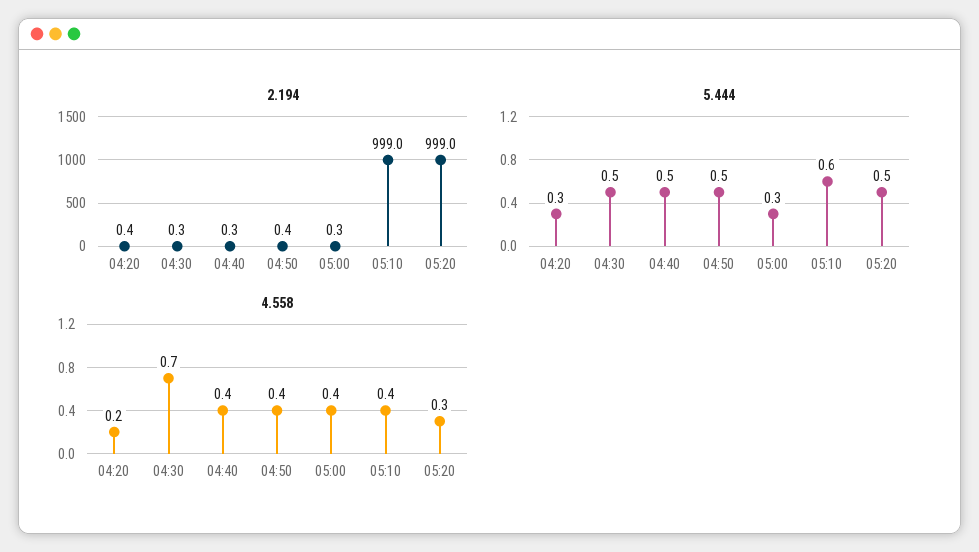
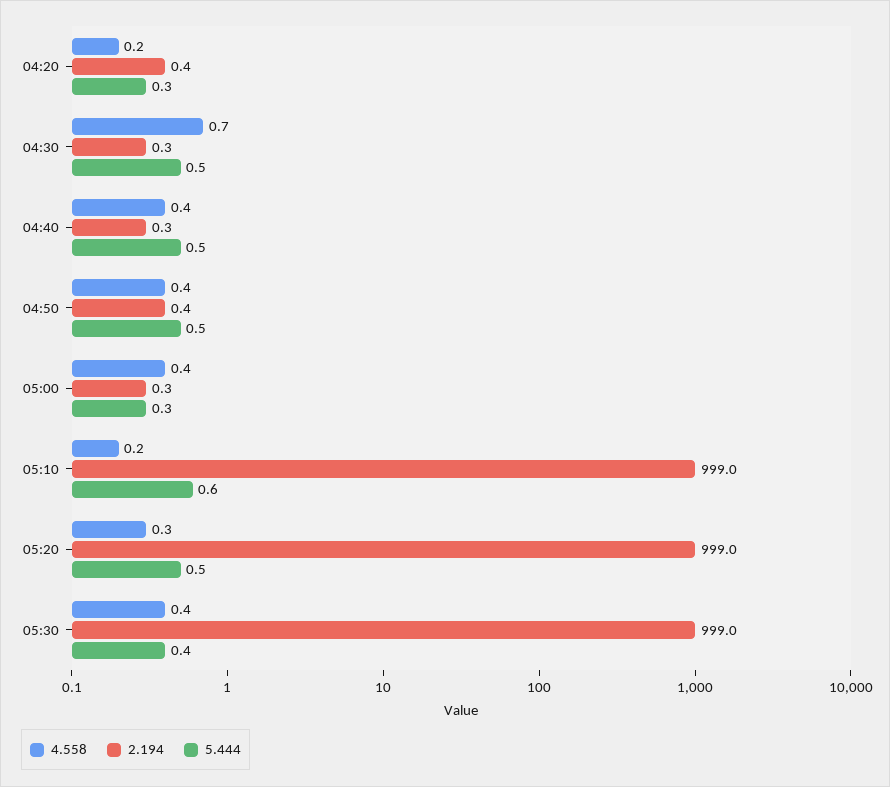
4.558, 05:10: 0.4 -> 0.2
4.558, 05:30: none -> 0.4
2.194, 05:30: none -> 999
5.444, 05:30: none -> 0.4

